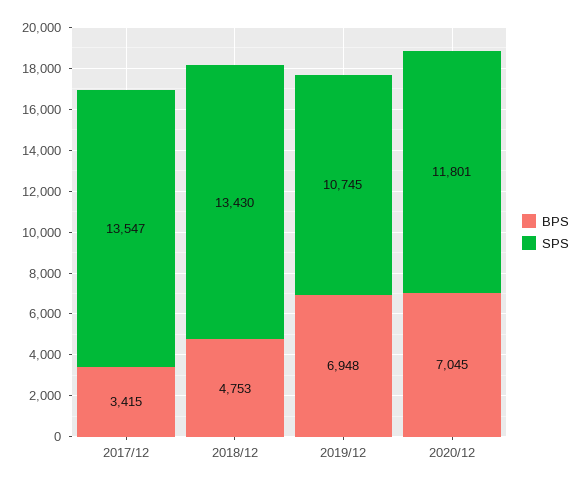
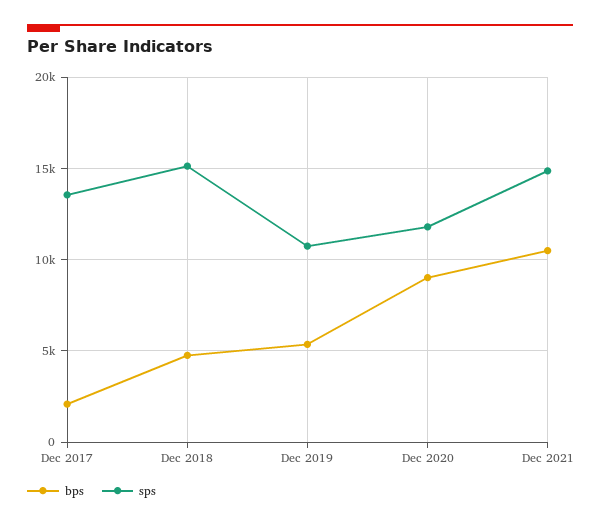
BPS, 2017/12: 3415 -> 2000
SPS, 2018/12: 13430 -> 15000
BPS, 2019/12: 6948 -> 5500
BPS, 2020/12: 7045 -> 9000
BPS, Dec 2021: none -> 10500
SPS, Dec 2021: none -> 15000

